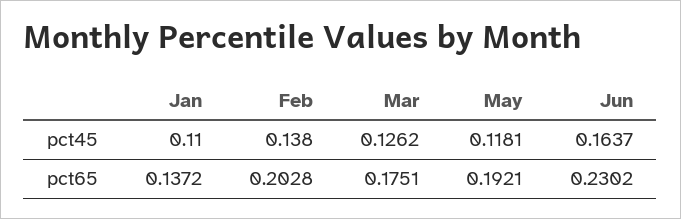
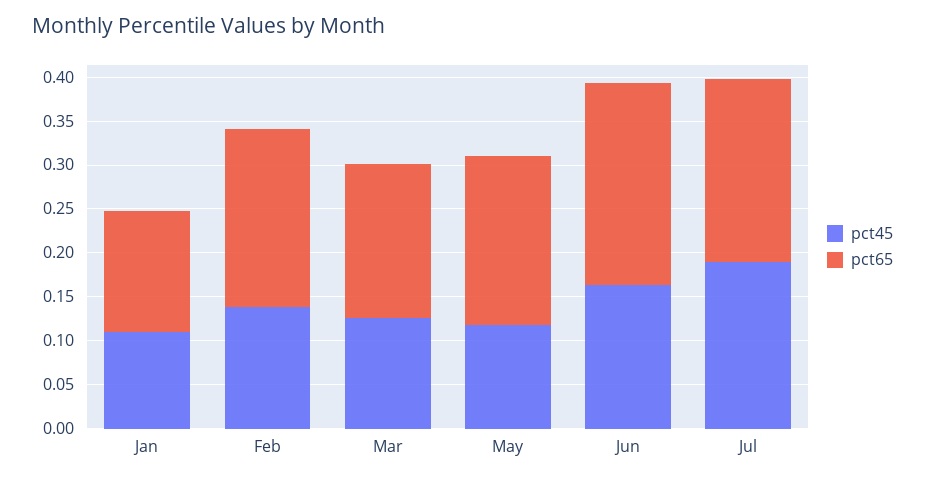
pct45, Jul: none -> 0.19
pct65, Jul: none -> 0.21

